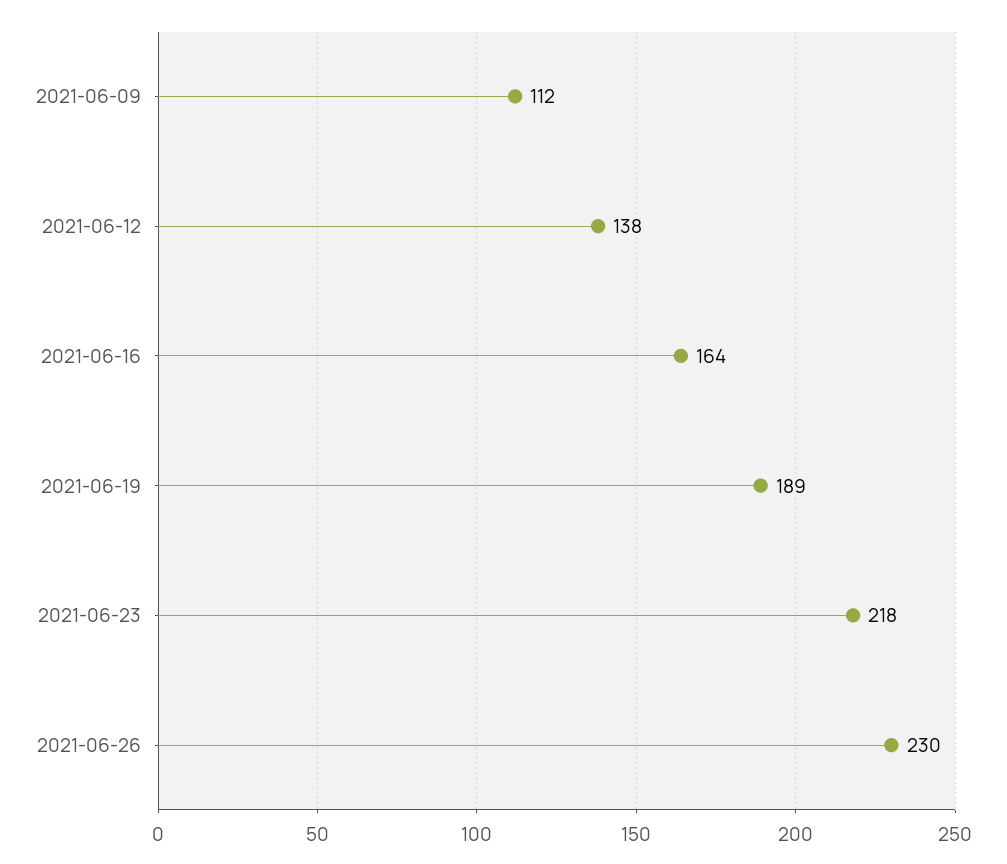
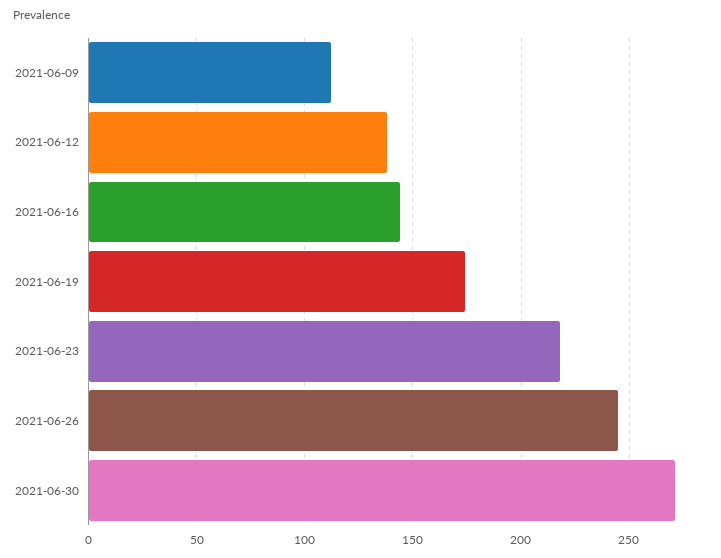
2021-06-16: 164 -> 145
2021-06-19: 189 -> 175
2021-06-26: 230 -> 245
2021-06-30: none -> 270

